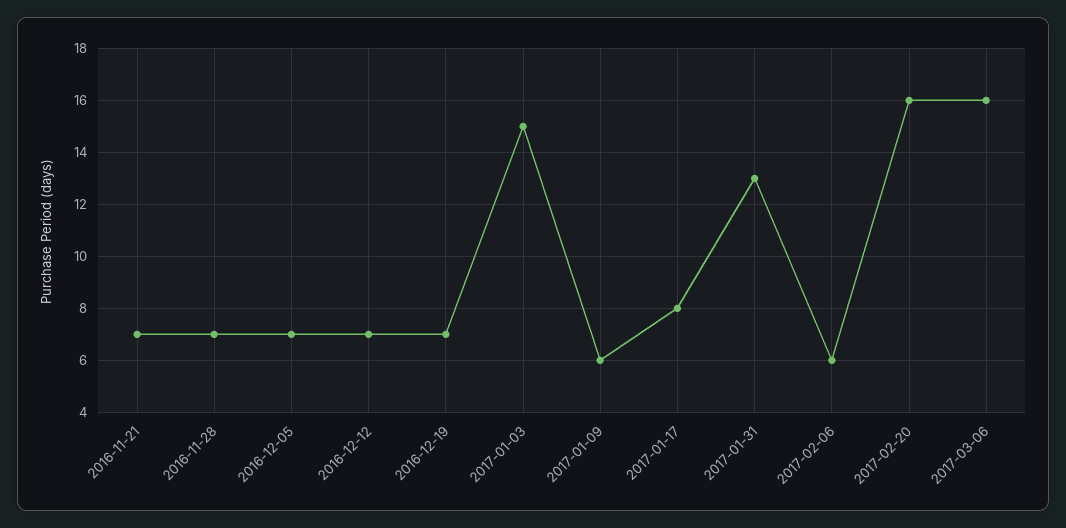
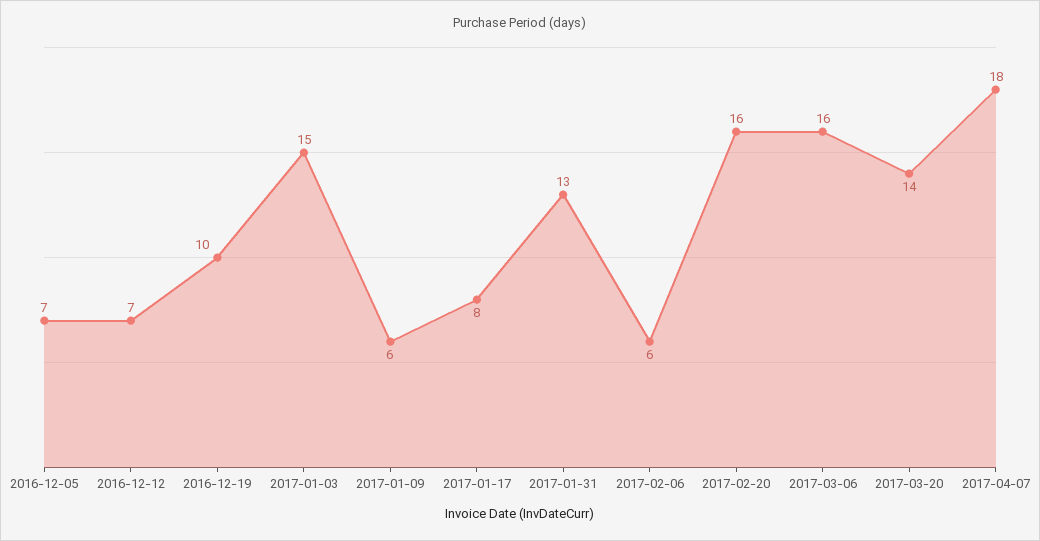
2016-11-21: 7 -> none
2016-11-28: 7 -> none
2016-12-19: 7 -> 10
2017-03-20: none -> 14
2017-04-07: none -> 18

